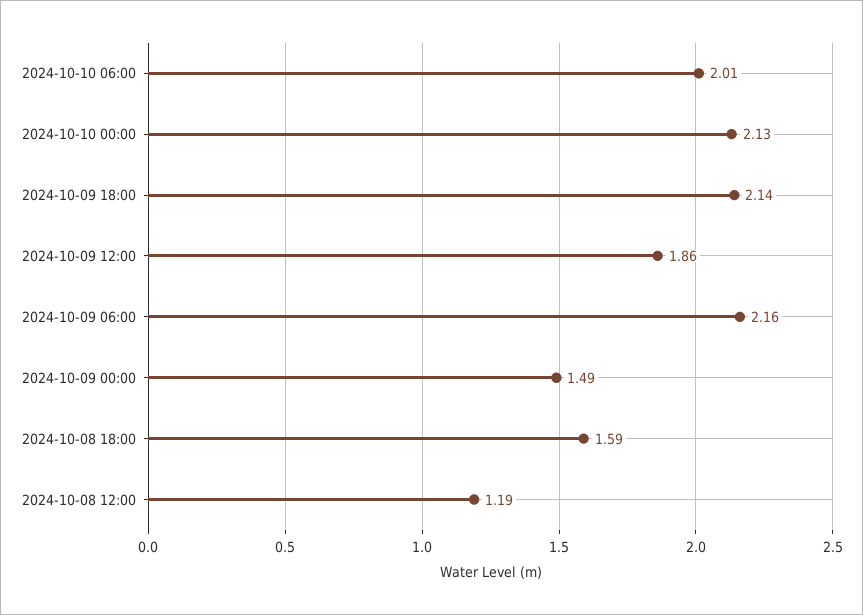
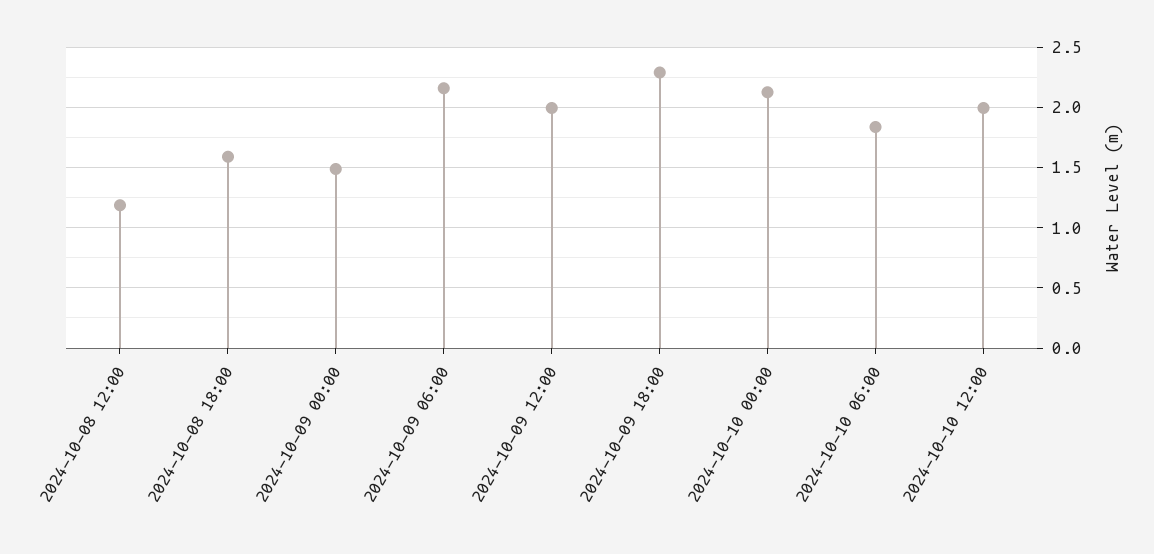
2024-10-10 06:00: 2.01 -> 1.85
2024-10-09 18:00: 2.14 -> 2.3
2024-10-09 12:00: 1.86 -> 2
2024-10-10 12:00: none -> 2

